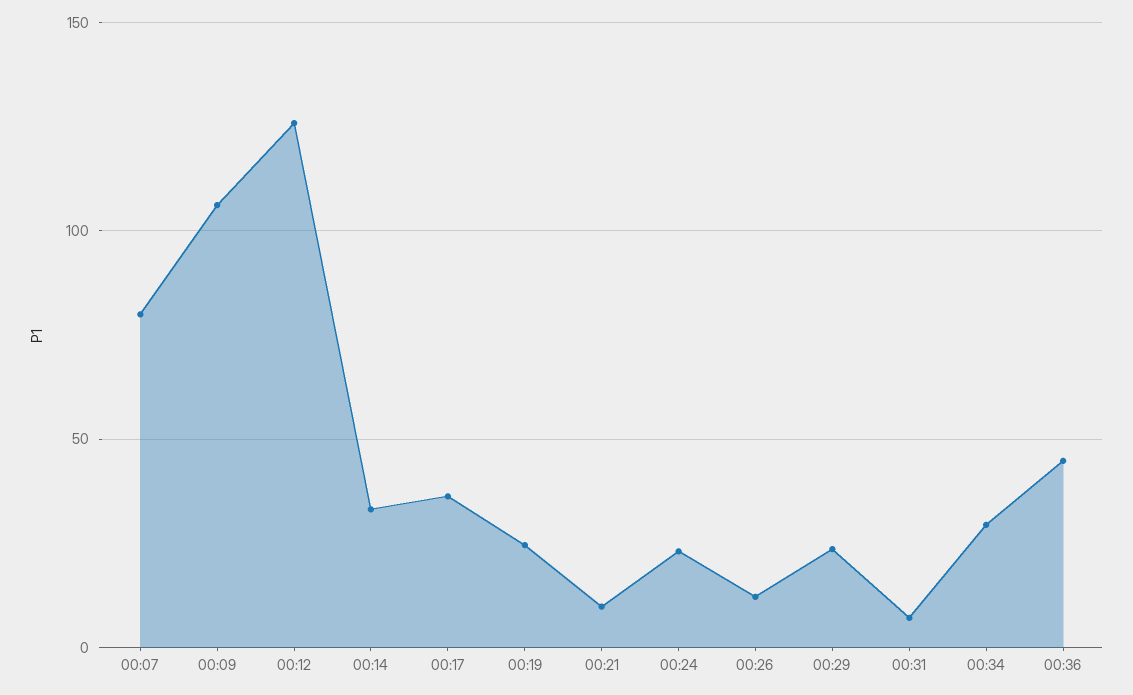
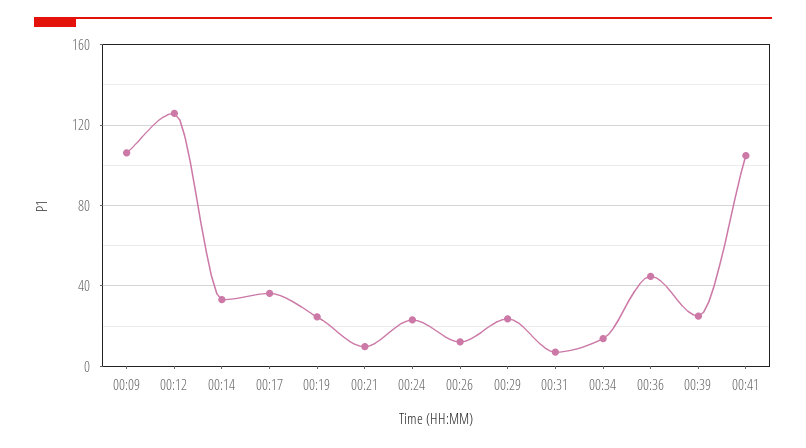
00:07: 80 -> none
00:34: 30 -> 15
00:39: none -> 25
00:41: none -> 105

